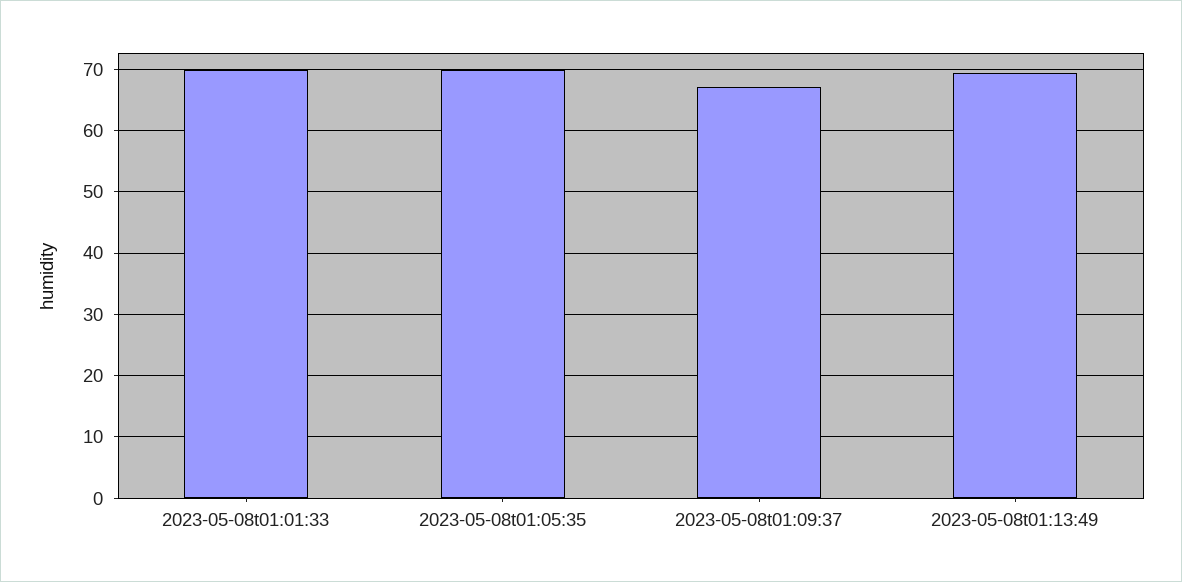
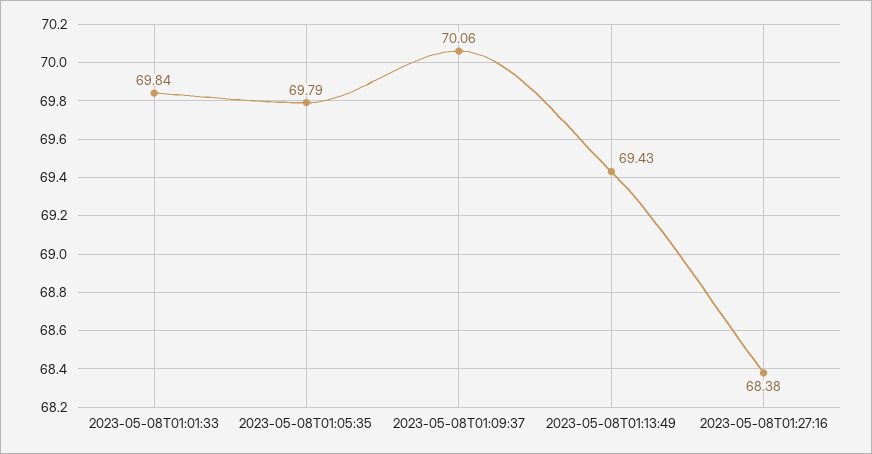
2023-05-08t01:09:37: 67 -> 70.06
2023-05-08T01:27:16: none -> 68.38

